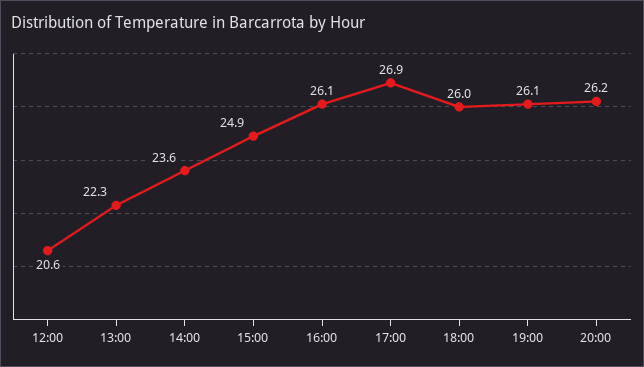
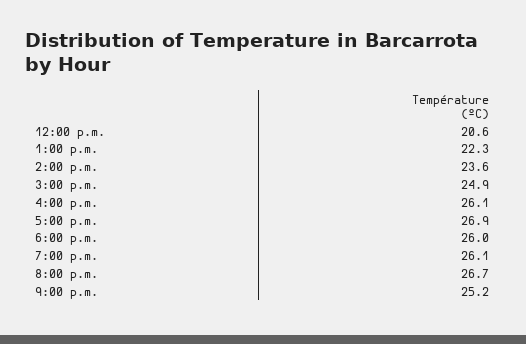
20:00: 26.2 -> 26.7
9:00 p.m.: none -> 25.2

